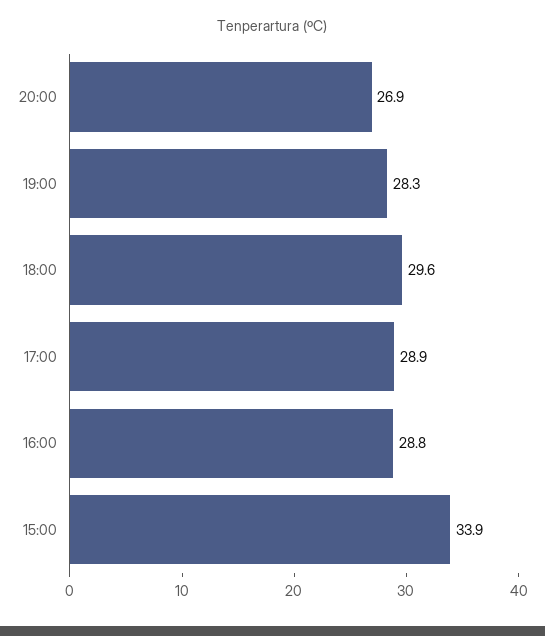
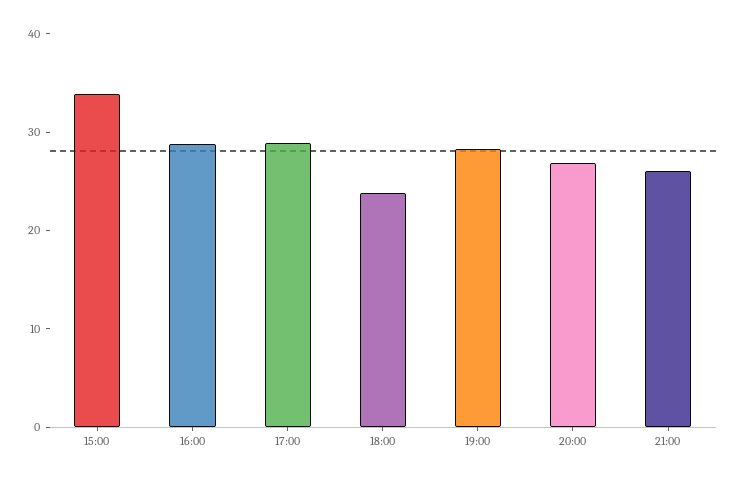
18:00: 29.6 -> 24
21:00: none -> 26

